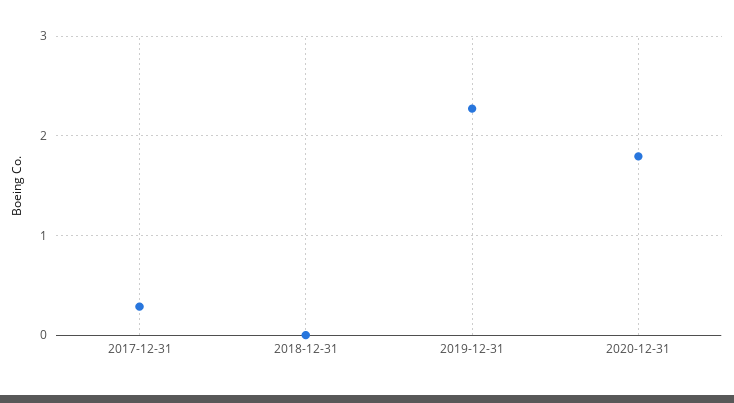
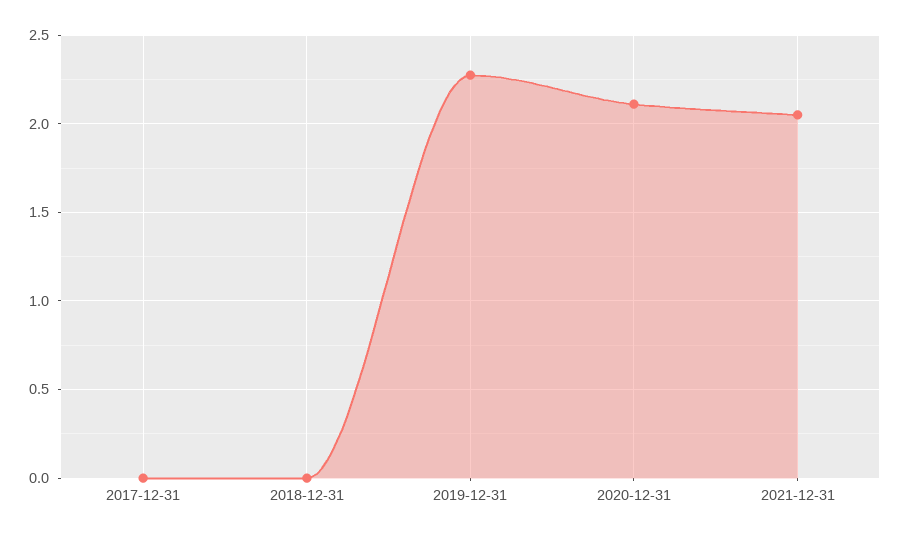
2017-12-31: 0.3 -> 0
2020-12-31: 1.8 -> 2.1
2021-12-31: none -> 2.05

